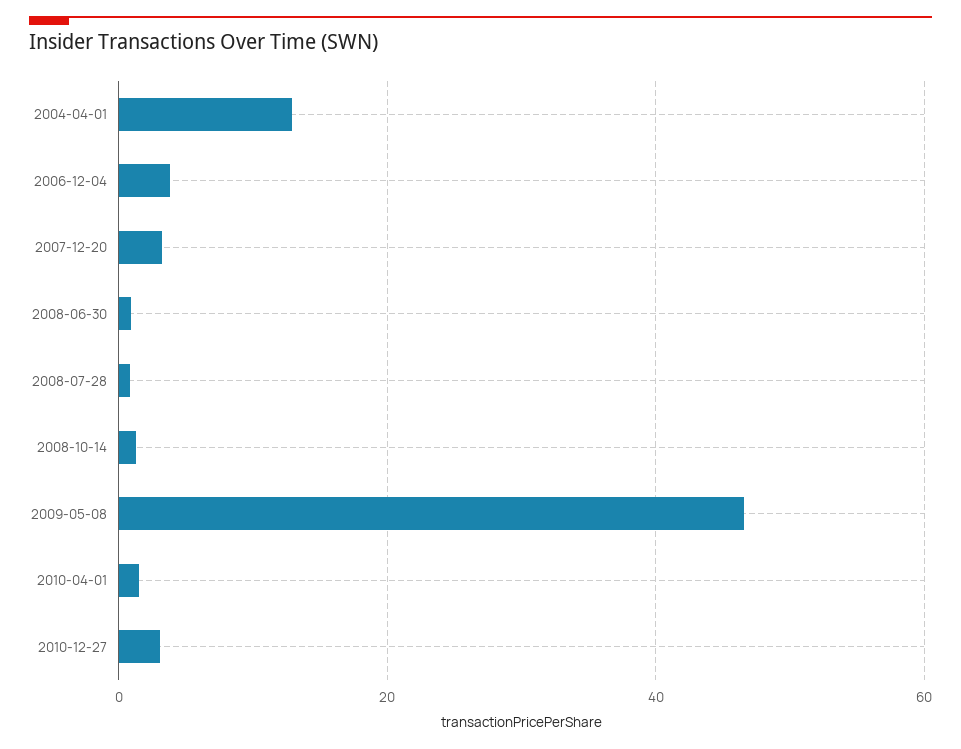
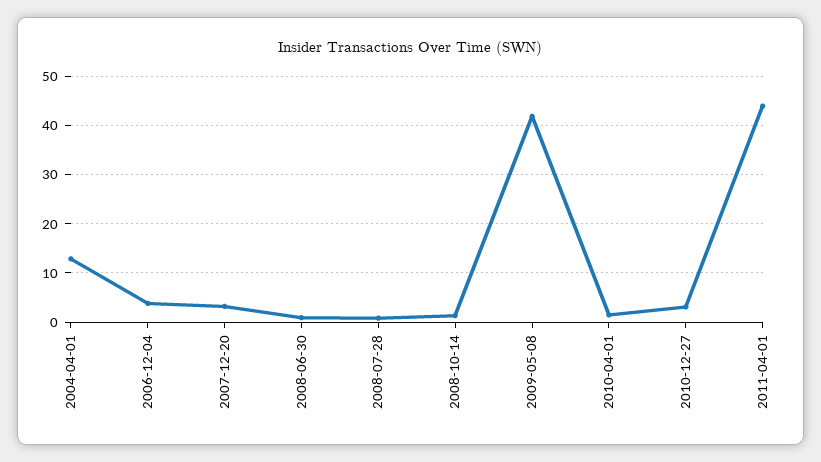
2009-05-08: 46 -> 42
2011-04-01: none -> 44

